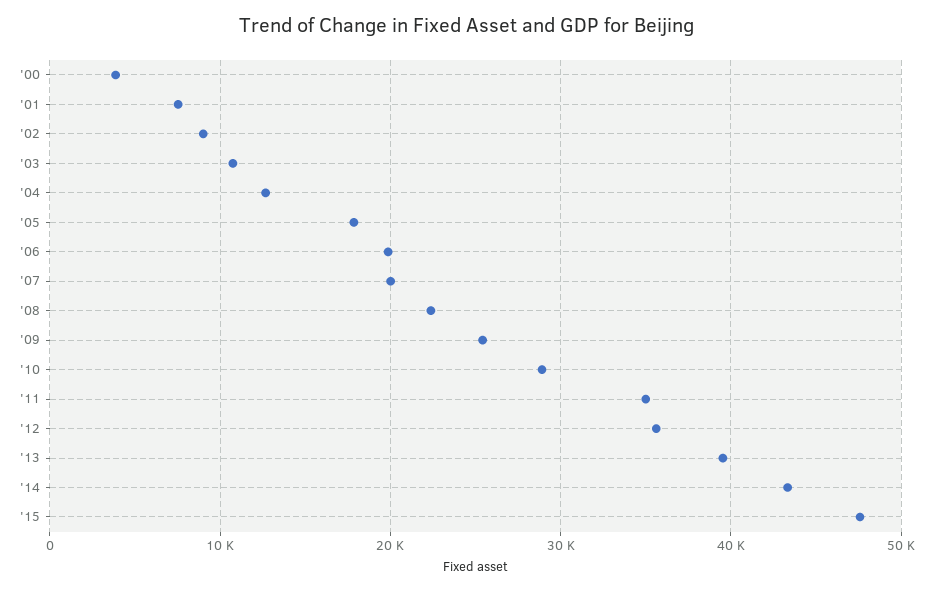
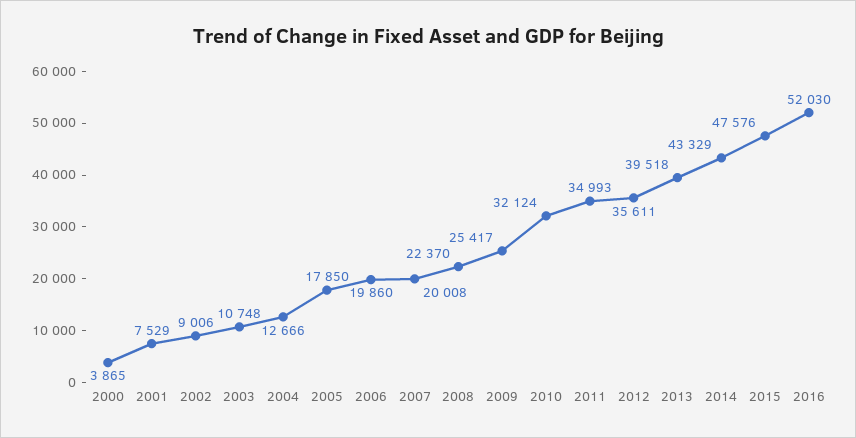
'10: 29000 -> 32124
2016: none -> 52030

